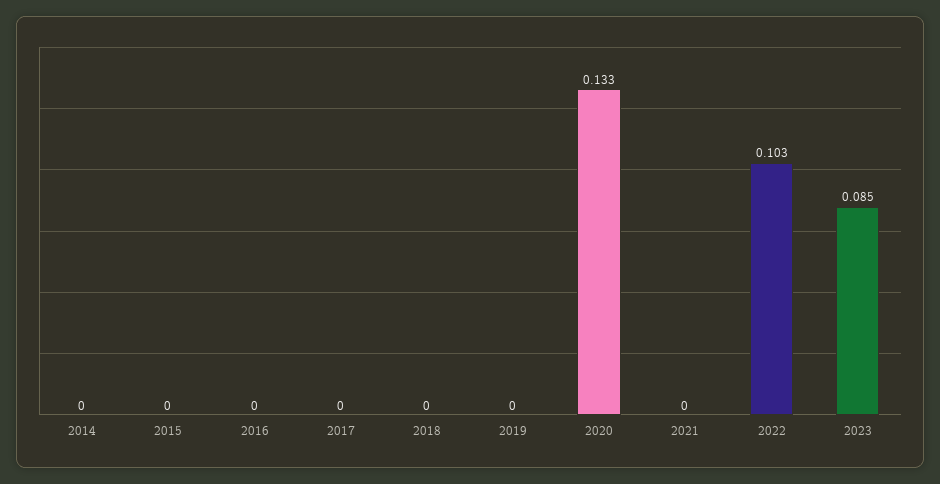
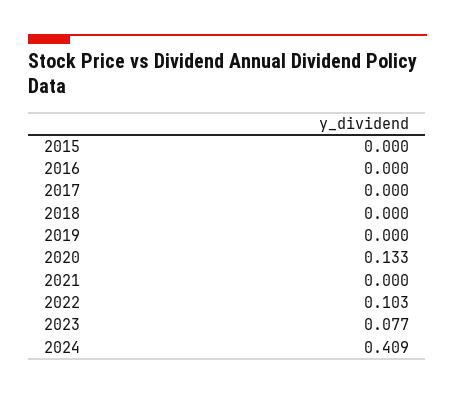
2014: 0 -> none
2023: 0.085 -> 0.077
2024: none -> 0.409

